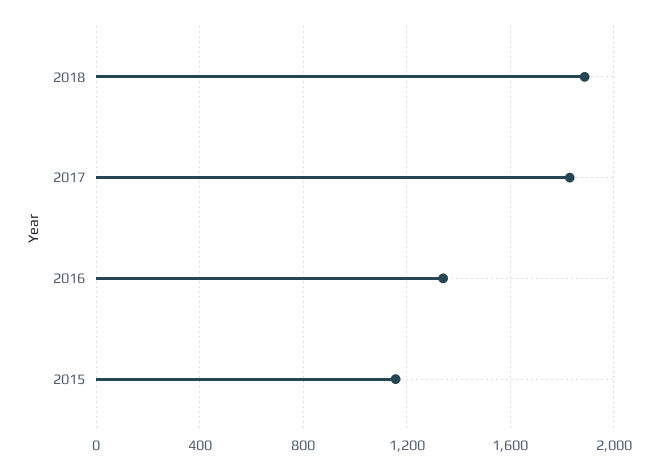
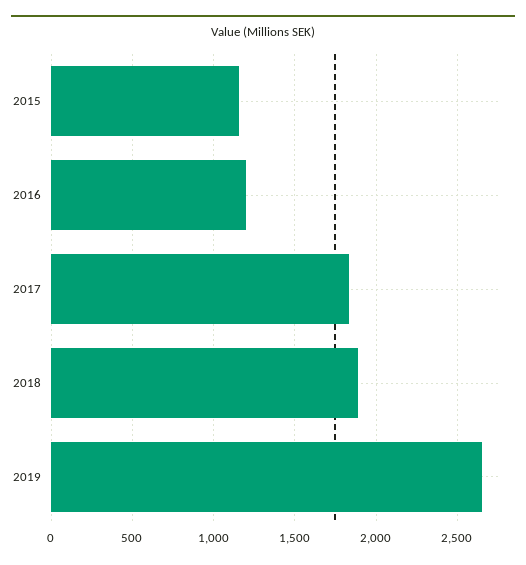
2016: 1350 -> 1200
2019: none -> 2650

